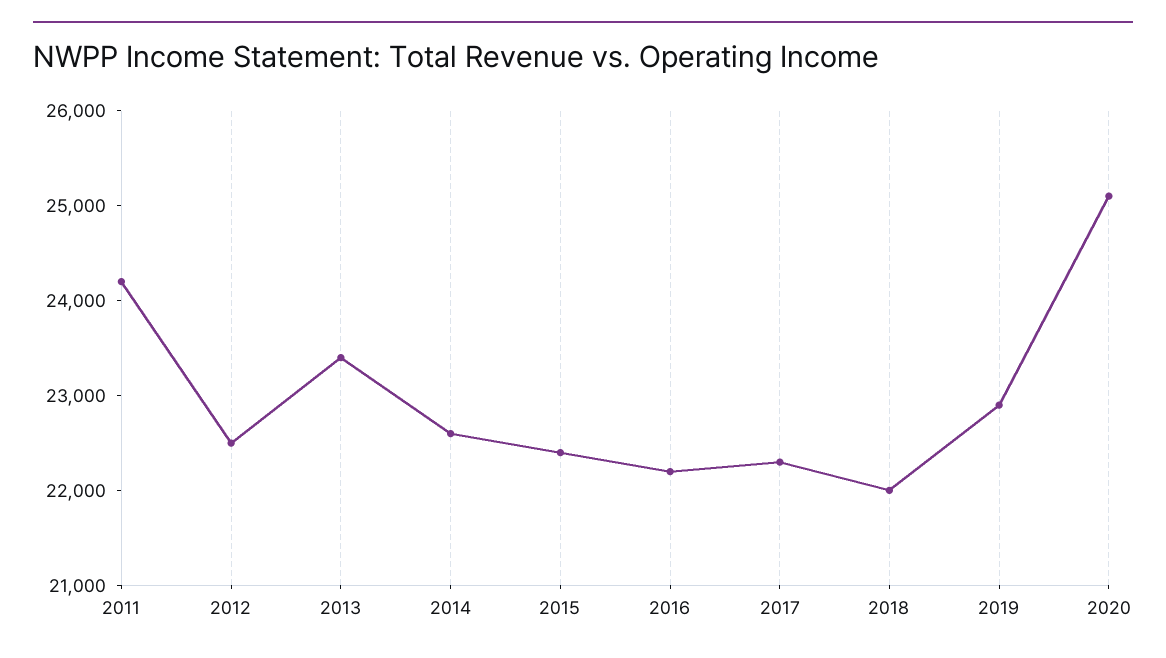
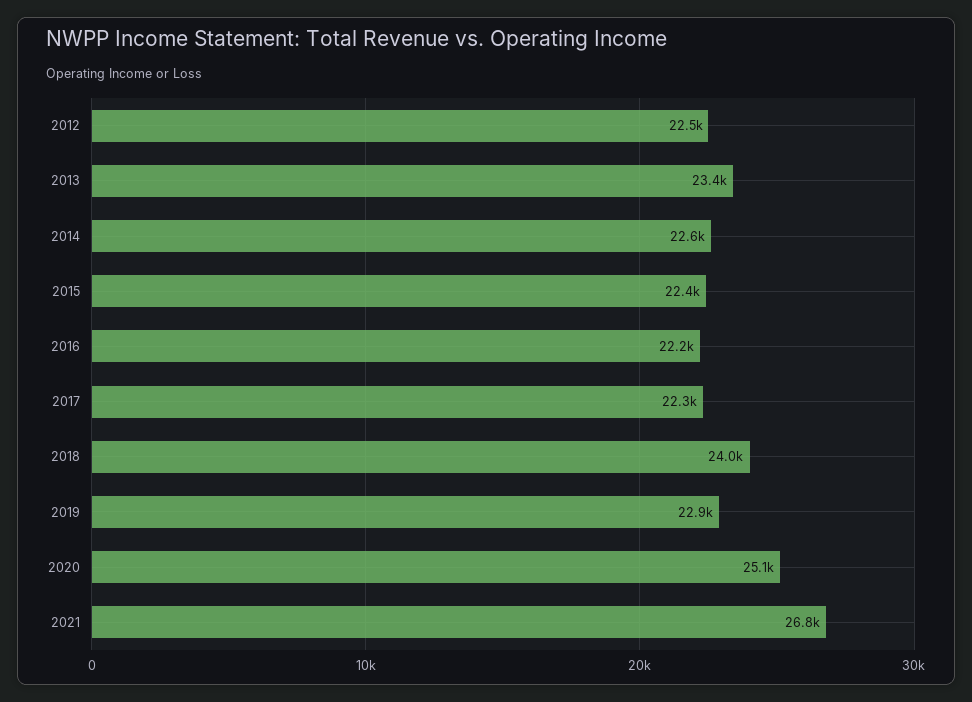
2011: 24200 -> none
2018: 22000 -> 24000
2021: none -> 26800

